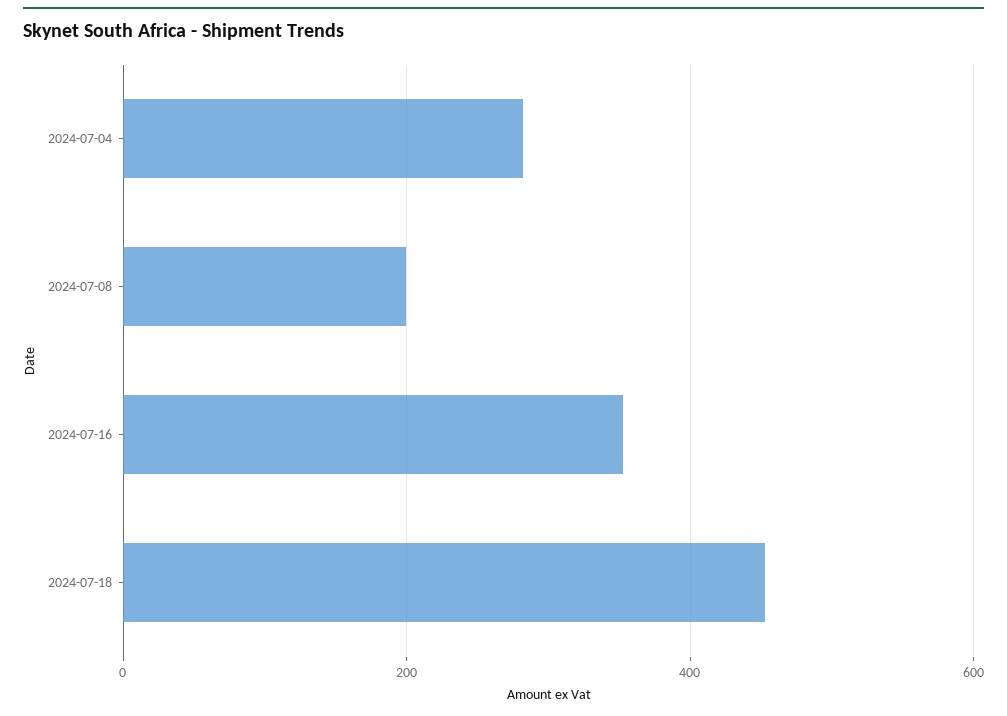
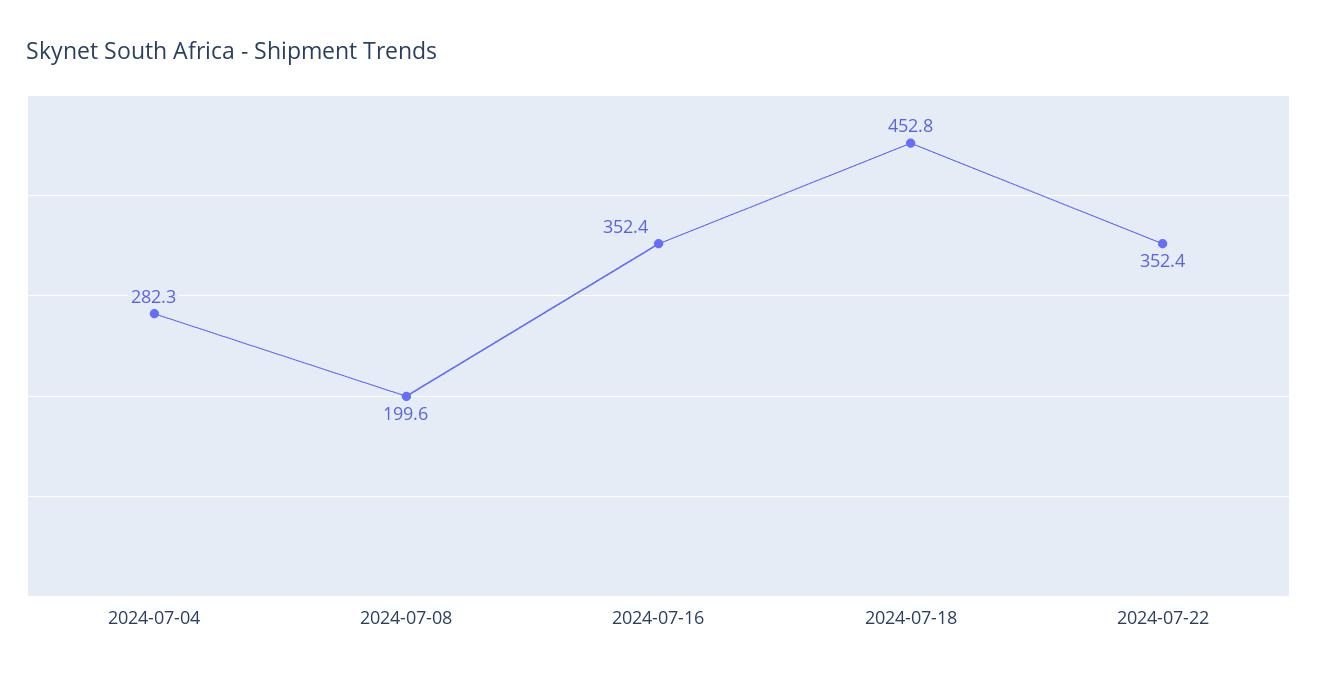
2024-07-22: none -> 352.4

